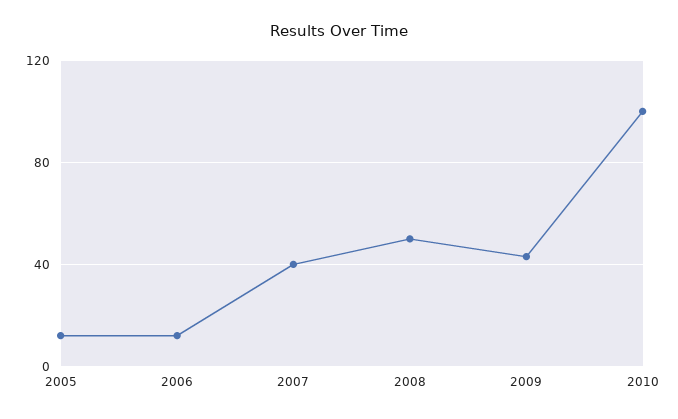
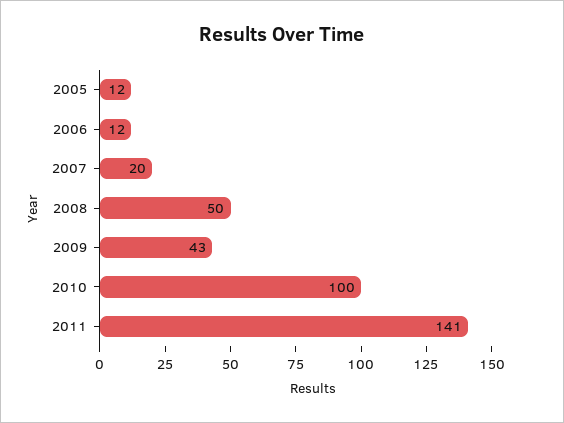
2007: 40 -> 20
2011: none -> 141

